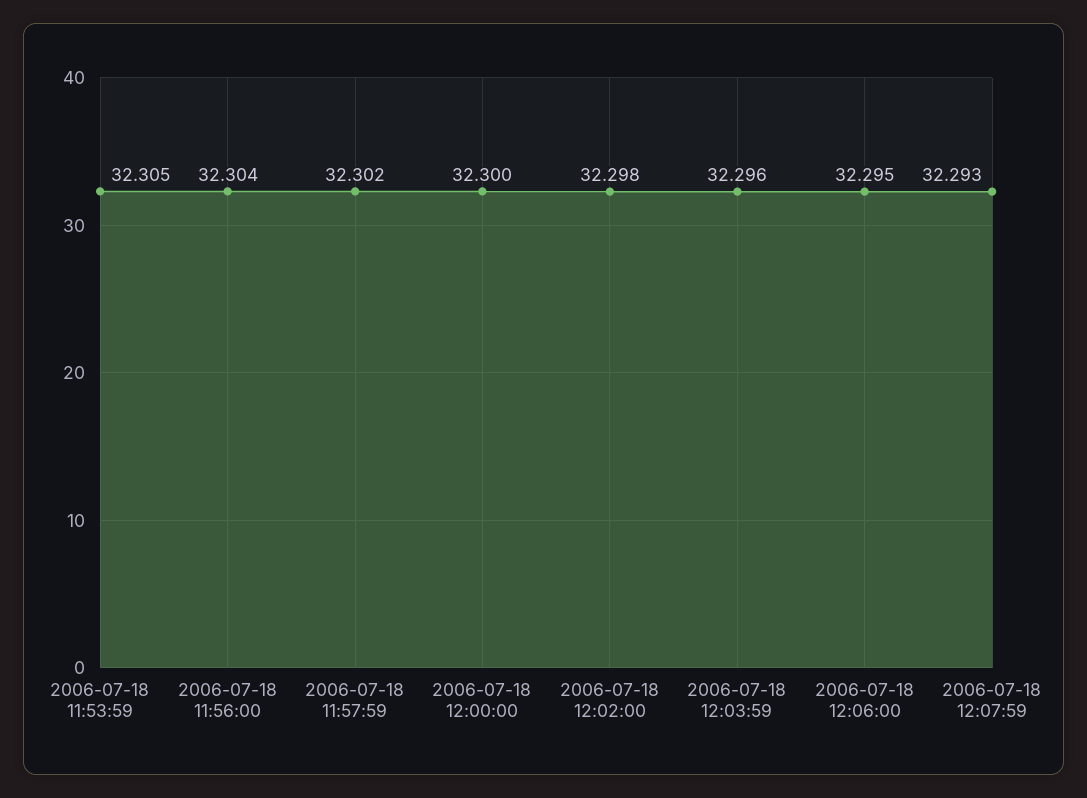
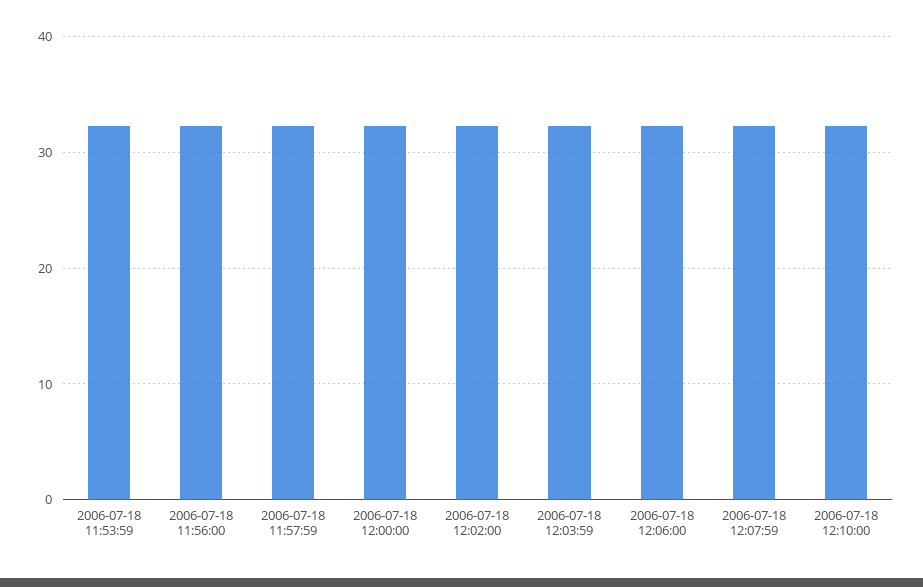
2006-07-18 12:10:00: none -> 32

